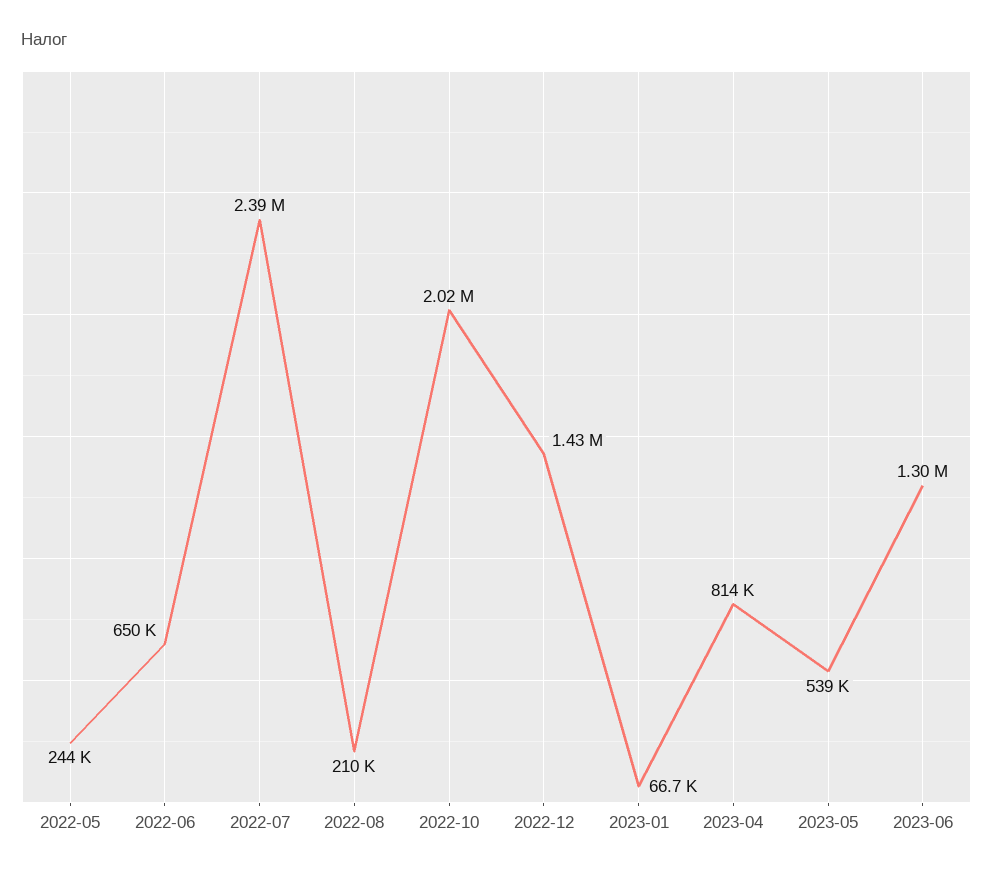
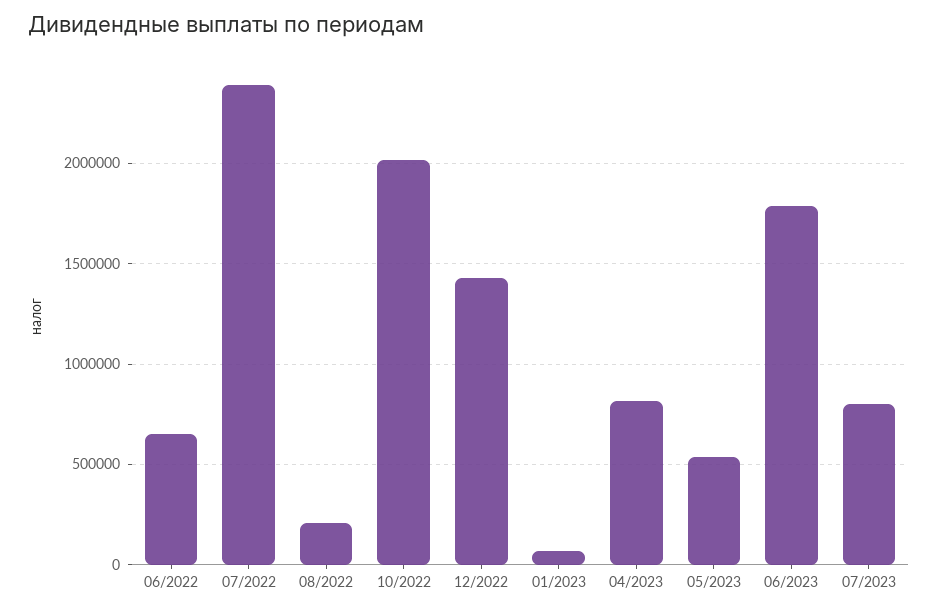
2022-05: 244000 -> none
2023-06: 1300000 -> 1800000
07/2023: none -> 800000

